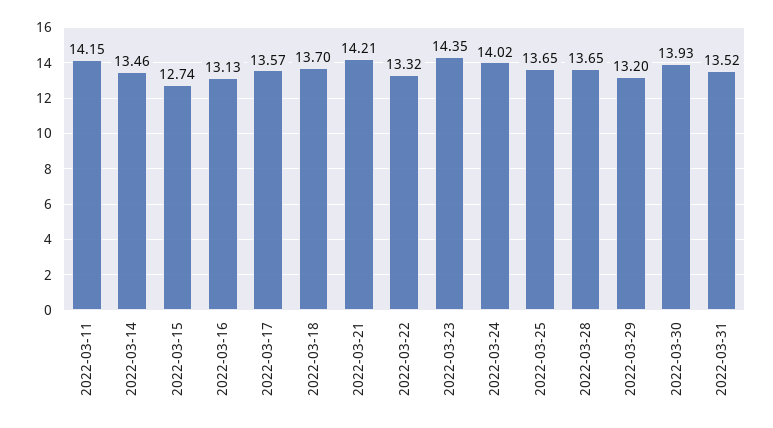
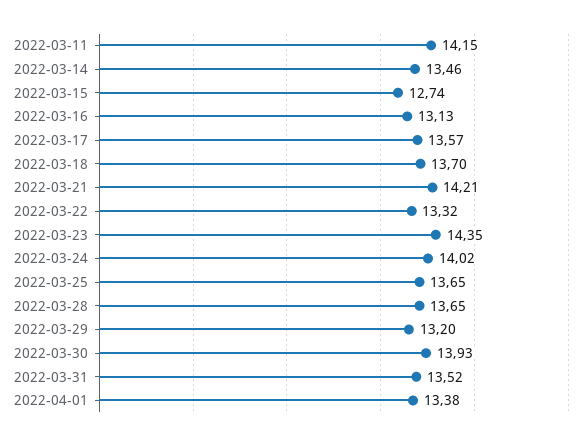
2022-04-01: none -> 13.38

